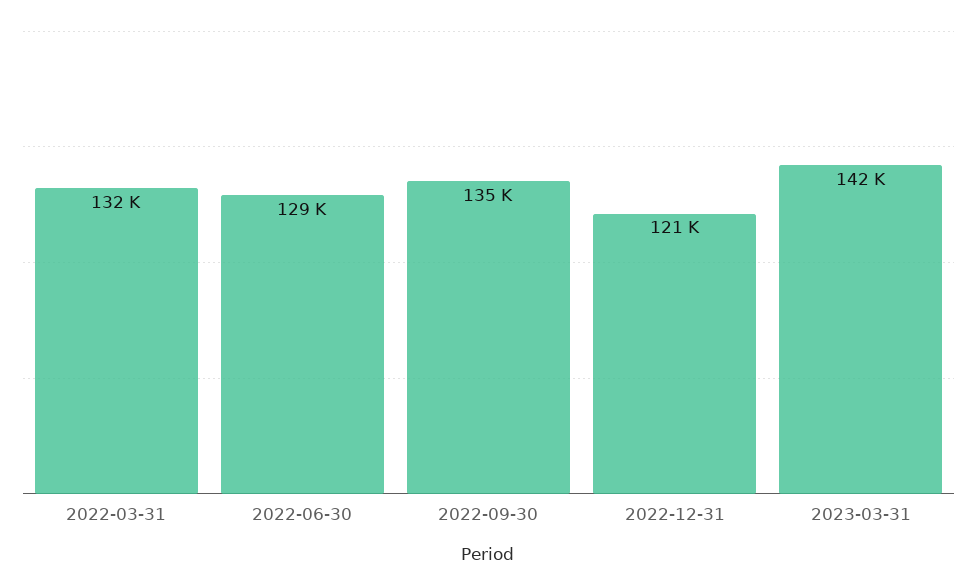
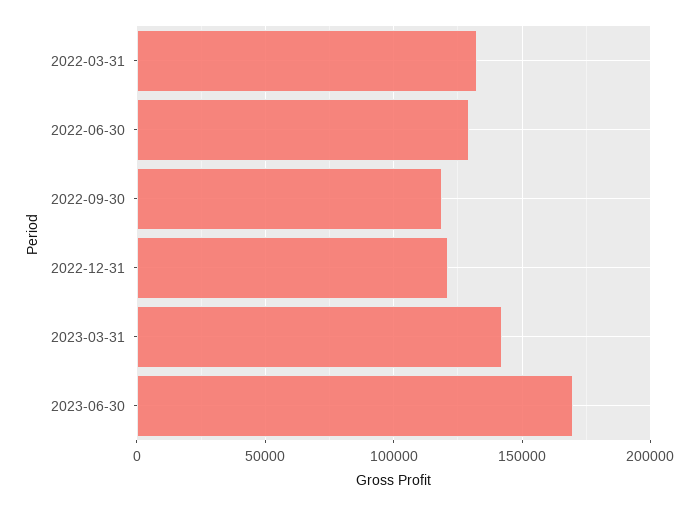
2022-09-30: 135000 -> 120000
2023-06-30: none -> 170000

